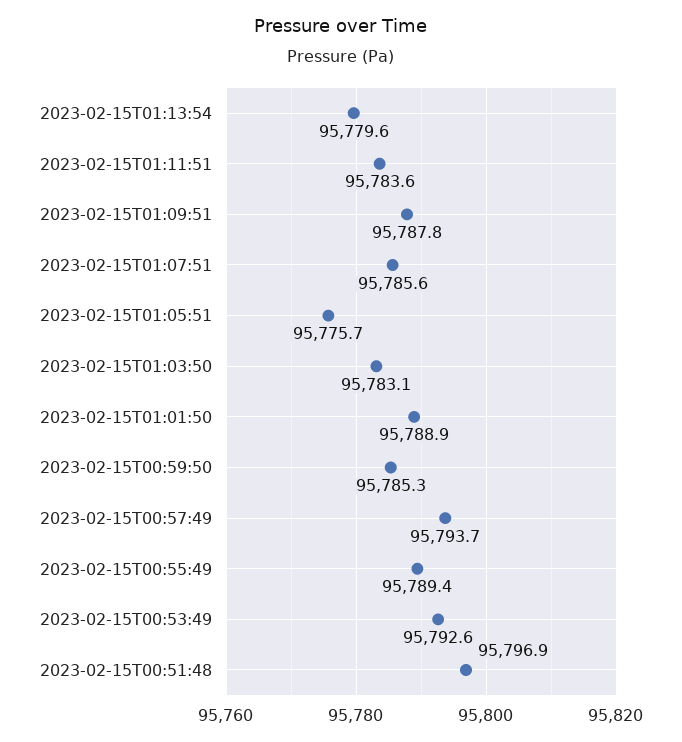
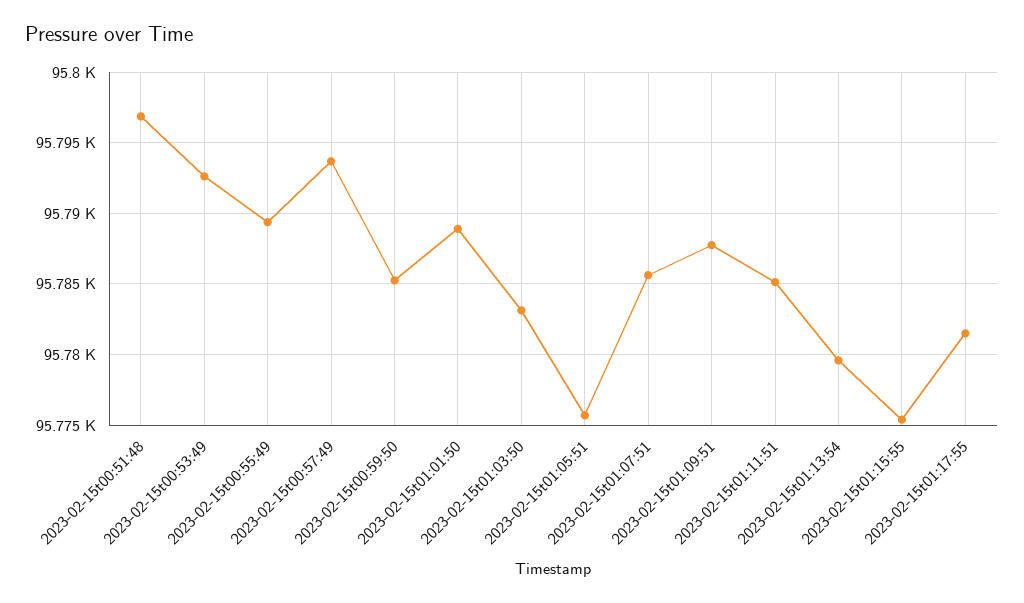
2023-02-15T01:11:51: 95783.6 -> 95785
2023-02-15t01:15:55: none -> 95775.5
2023-02-15t01:17:55: none -> 95781.5

